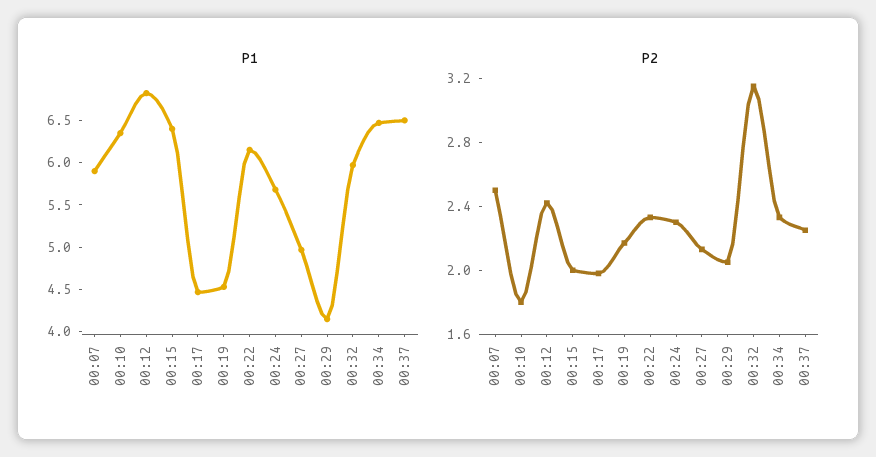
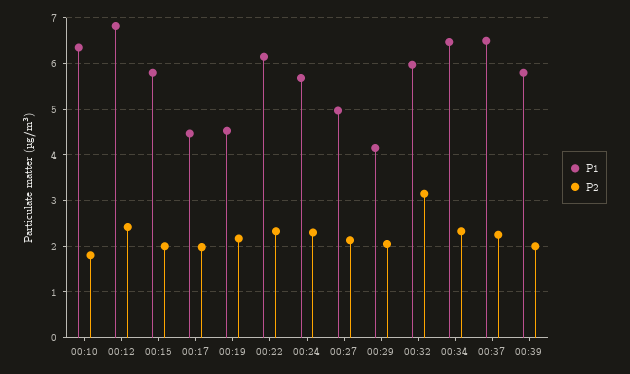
P1, 00:07: 5.9 -> none
P1, 00:15: 6.4 -> 5.8
P2, 00:07: 2.5 -> none
P1, 00:39: none -> 5.8
P2, 00:39: none -> 2

